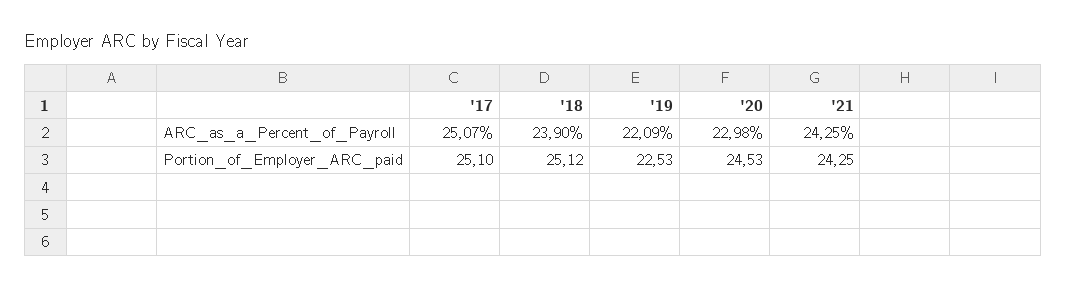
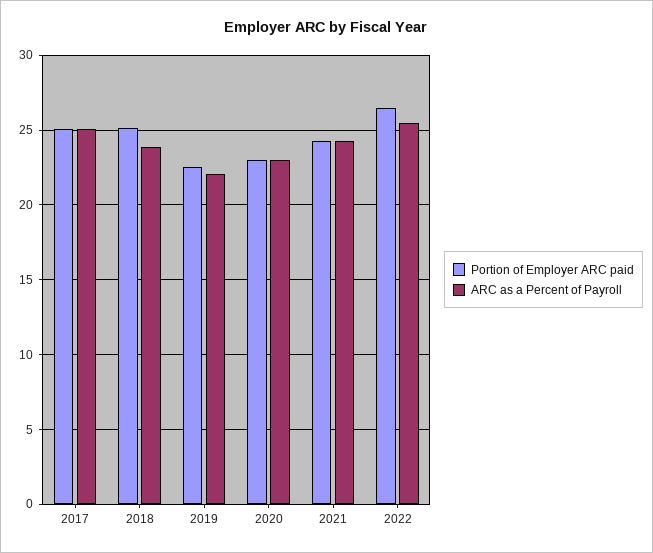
Portion_of_Employer_ARC_paid, '20: 24.53 -> 23
Portion_of_Employer_ARC_paid, 2022: none -> 26.5
ARC_as_a_Percent_of_Payroll, 2022: none -> 25.5

